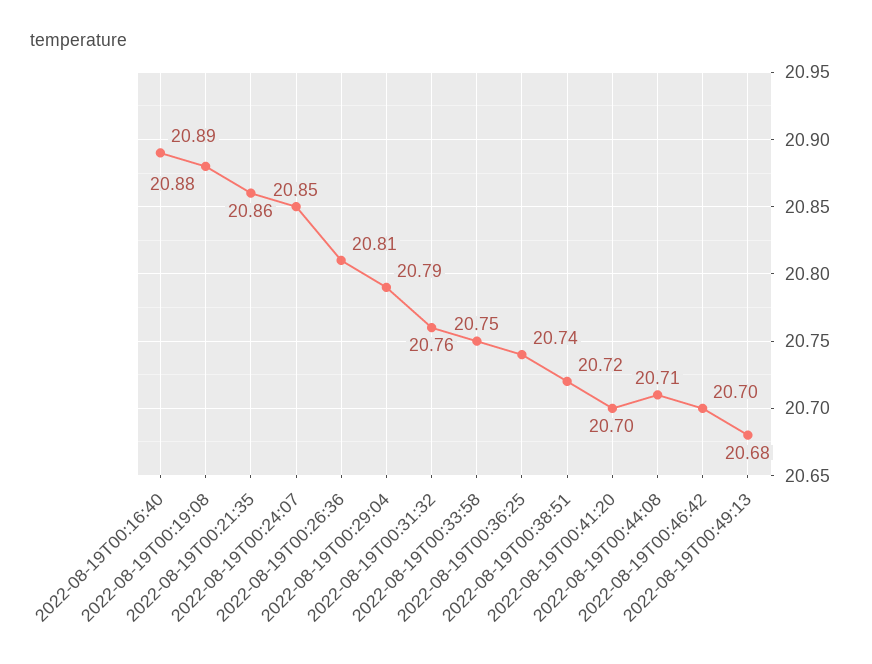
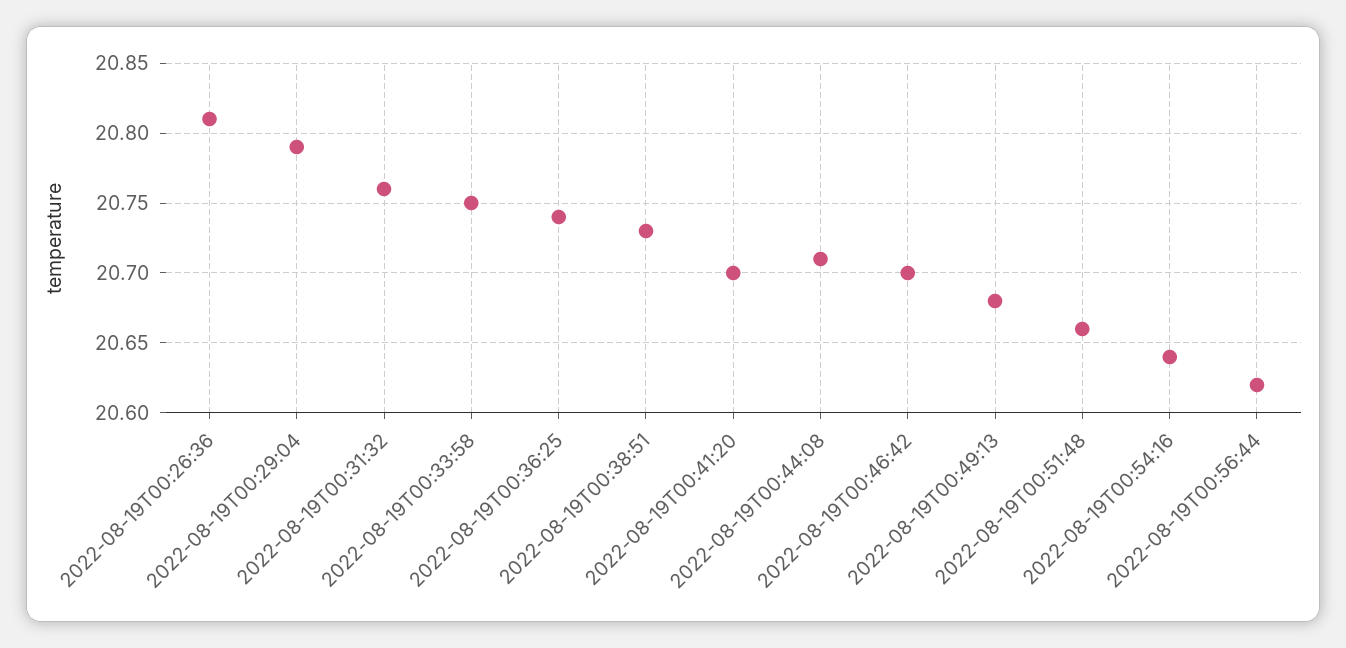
2022-08-19T00:16:40: 20.89 -> none
2022-08-19T00:19:08: 20.88 -> none
2022-08-19T00:21:35: 20.86 -> none
2022-08-19T00:24:07: 20.85 -> none
2022-08-19T00:38:51: 20.72 -> 20.73
2022-08-19T00:51:48: none -> 20.66
2022-08-19T00:54:16: none -> 20.64
2022-08-19T00:56:44: none -> 20.62

